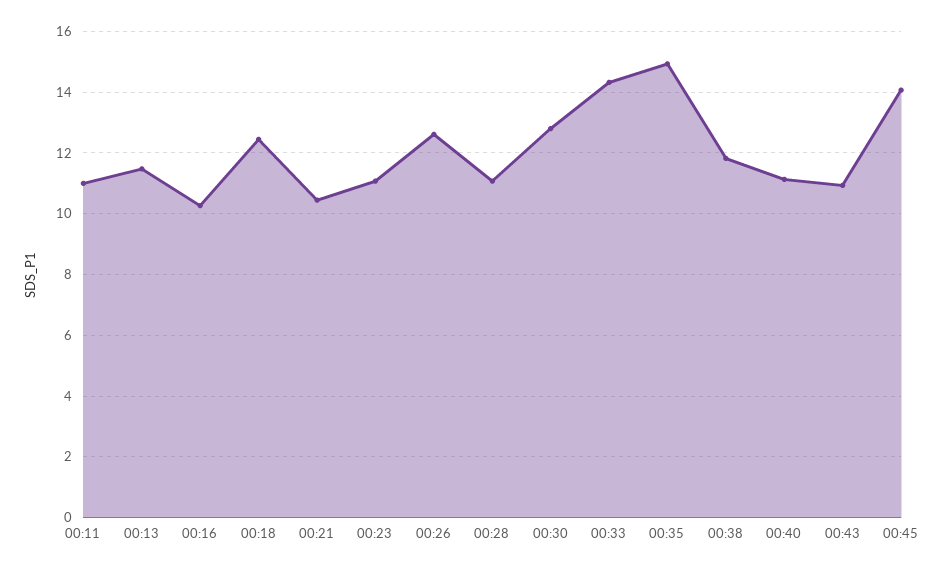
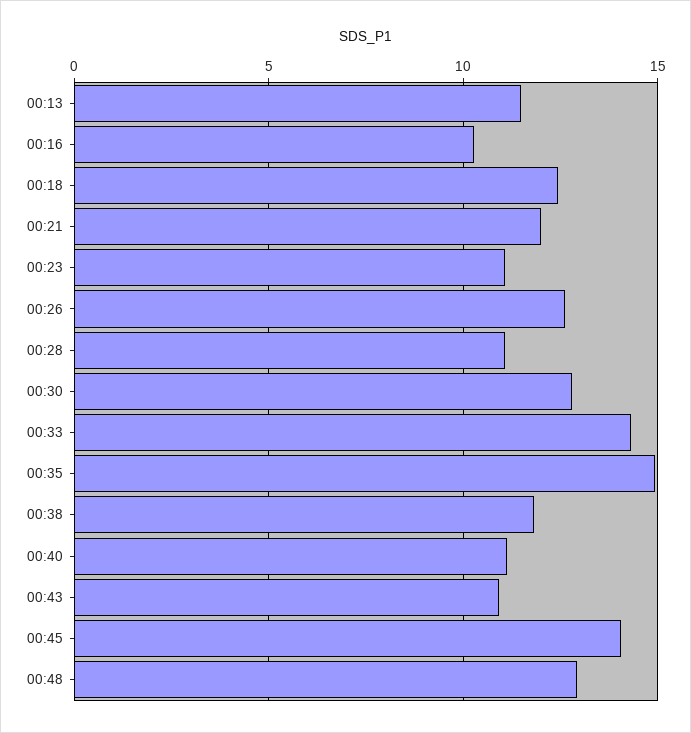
00:11: 11 -> none
00:21: 10.4 -> 12
00:48: none -> 13

